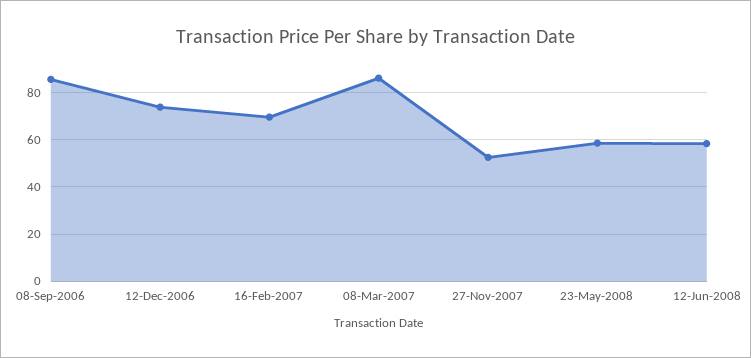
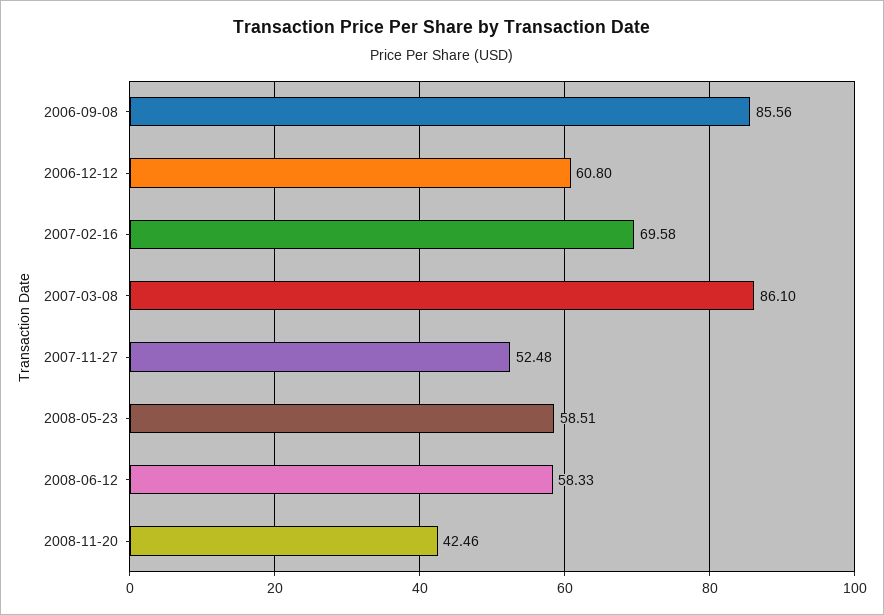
12-Dec-2006: 75 -> 60.8
2008-11-20: none -> 42.46

